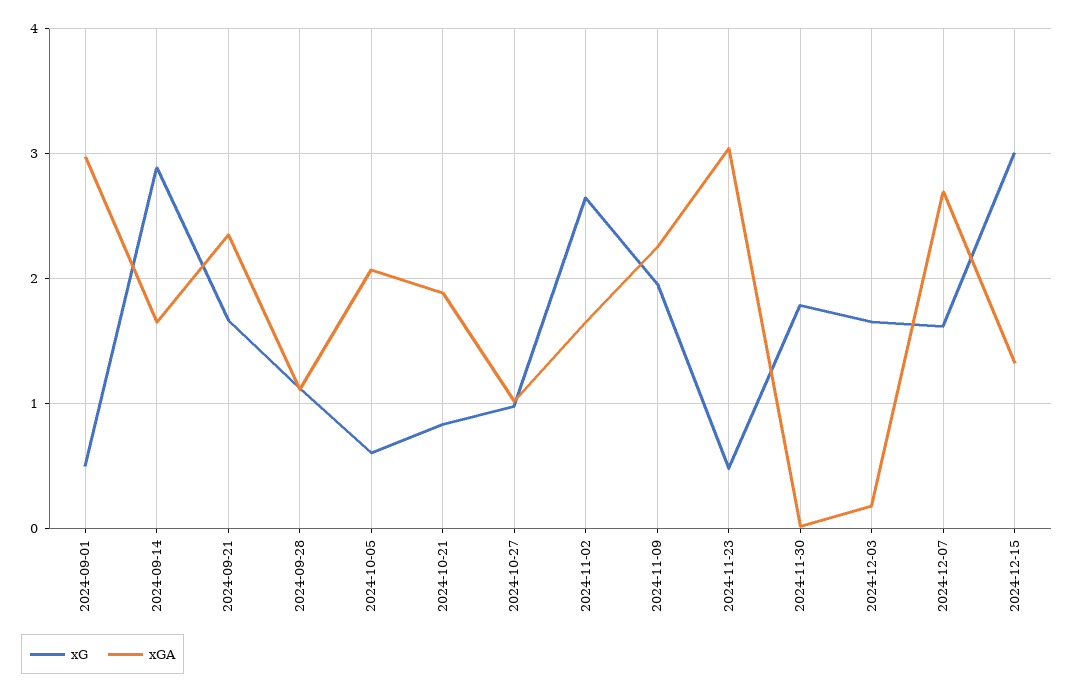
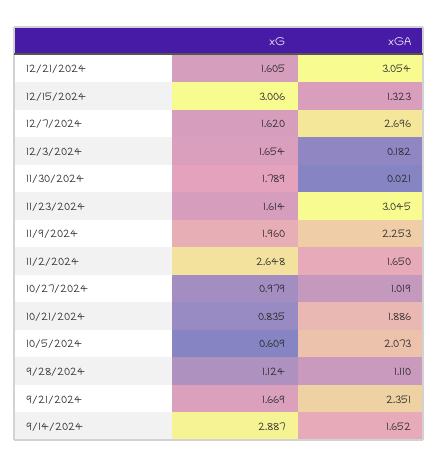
xG, 2024-09-01: 0.5 -> none
xGA, 2024-09-01: 3 -> none
xG, 2024-11-23: 0.5 -> 1.614
xG, 12/21/2024: none -> 1.605
xGA, 12/21/2024: none -> 3.054

